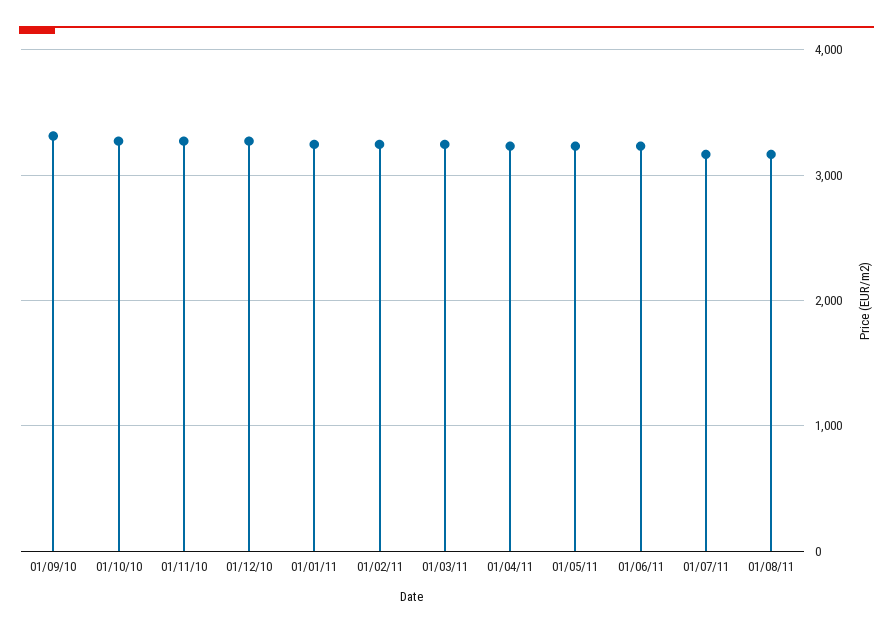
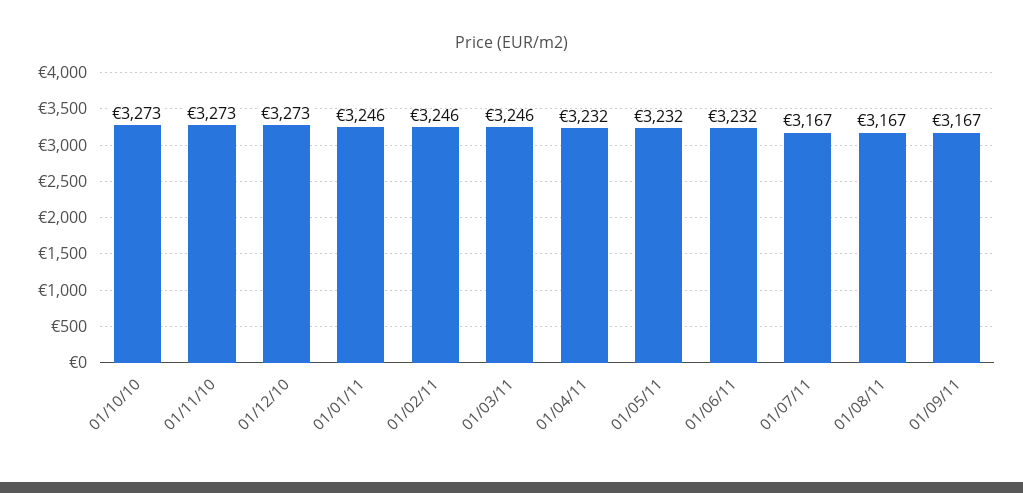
01/09/10: 3300 -> none
01/09/11: none -> 3167

